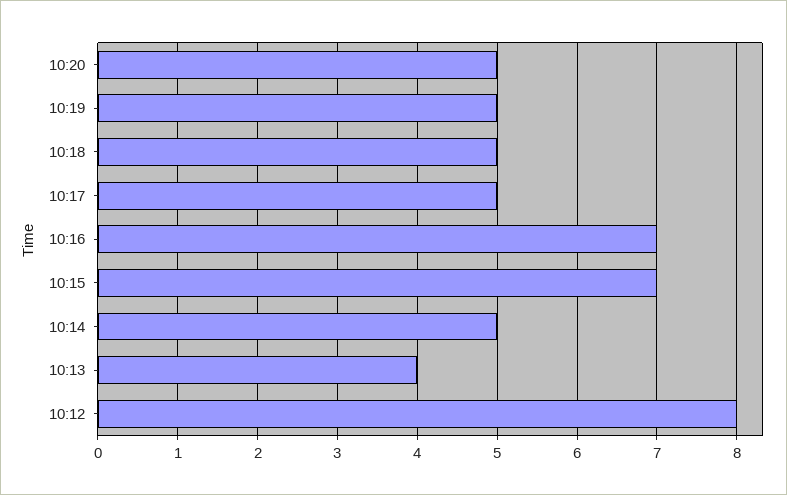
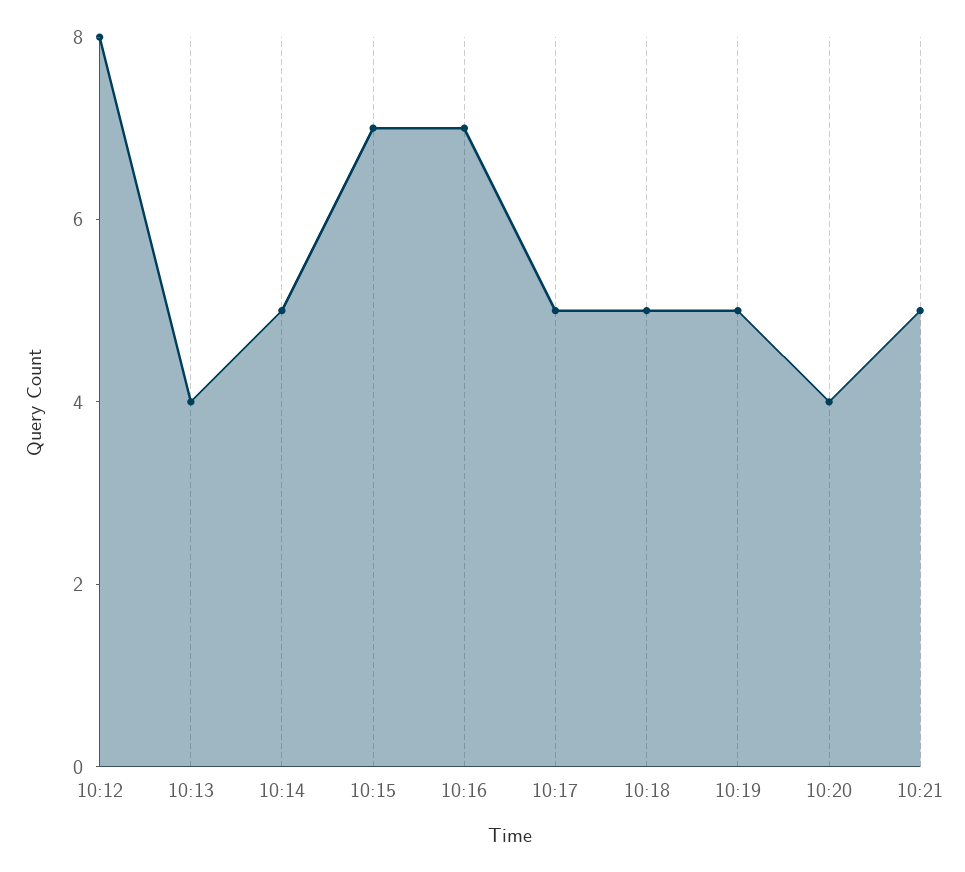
10:20: 5 -> 4
10:21: none -> 5

